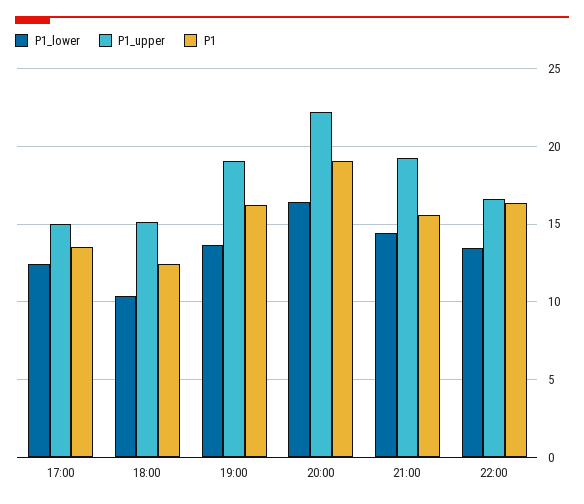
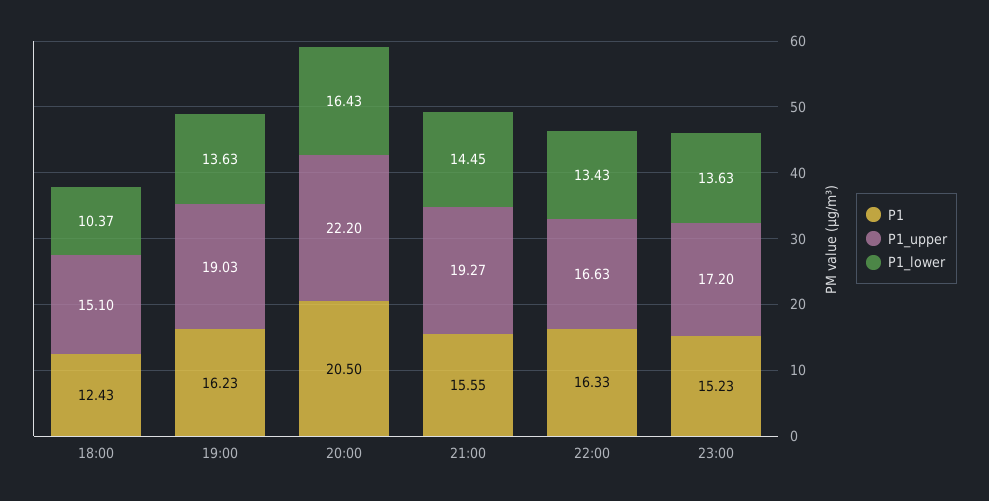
P1_lower, 17:00: 12.5 -> none
P1_upper, 17:00: 15 -> none
P1, 17:00: 13.5 -> none
P1, 20:00: 19 -> 20.5
P1, 23:00: none -> 15.23
P1_upper, 23:00: none -> 17.2
P1_lower, 23:00: none -> 13.63

